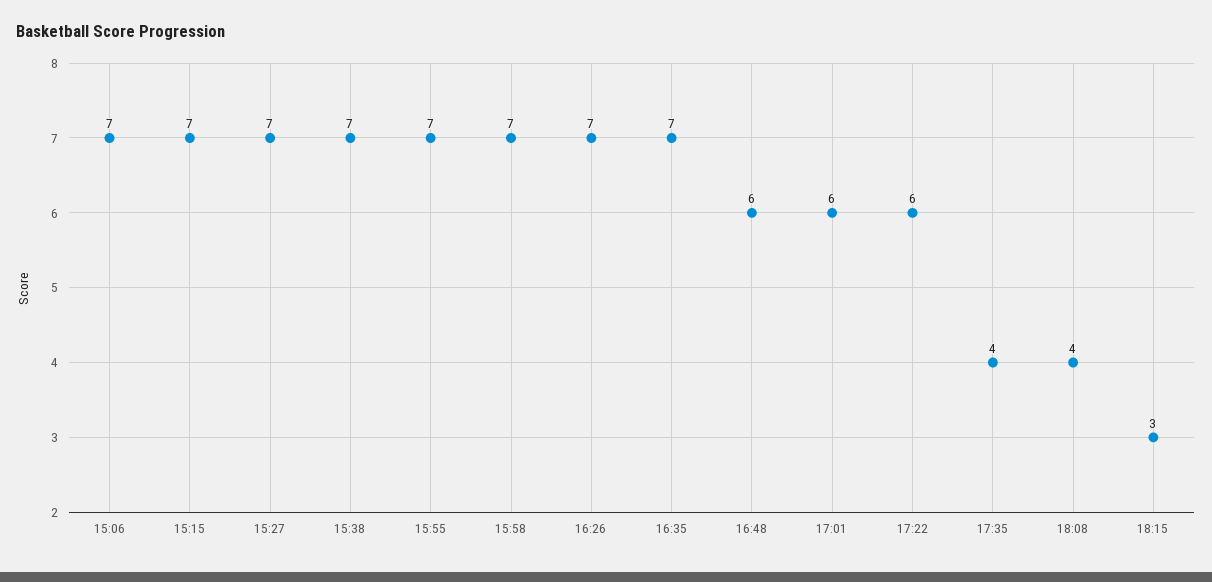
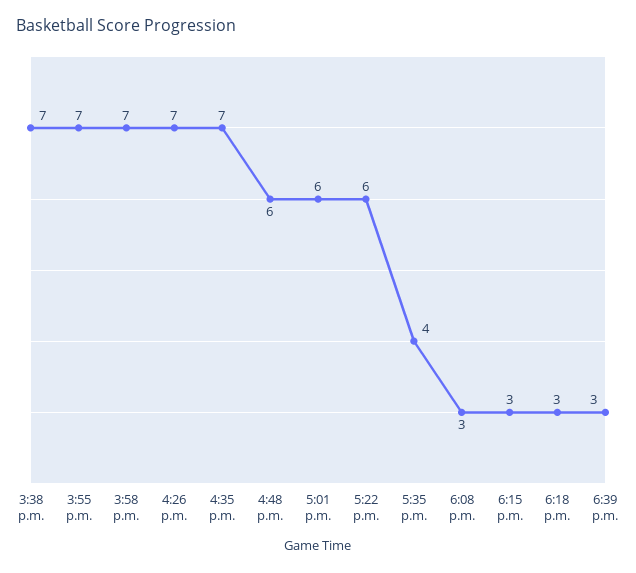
15:06: 7 -> none
15:15: 7 -> none
15:27: 7 -> none
18:08: 4 -> 3
6:18 p.m.: none -> 3
6:39 p.m.: none -> 3

